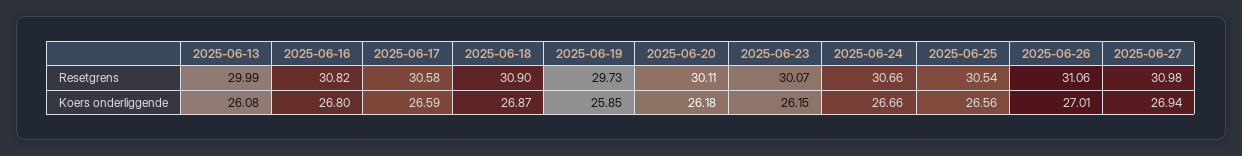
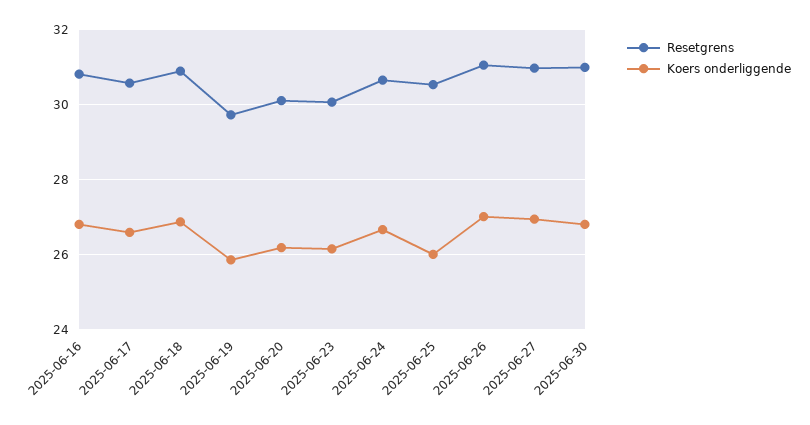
Resetgrens, 2025-06-13: 29.99 -> none
Koers onderliggende, 2025-06-13: 26.08 -> none
Koers onderliggende, 2025-06-25: 26.56 -> 26
Resetgrens, 2025-06-30: none -> 31
Koers onderliggende, 2025-06-30: none -> 26.8

